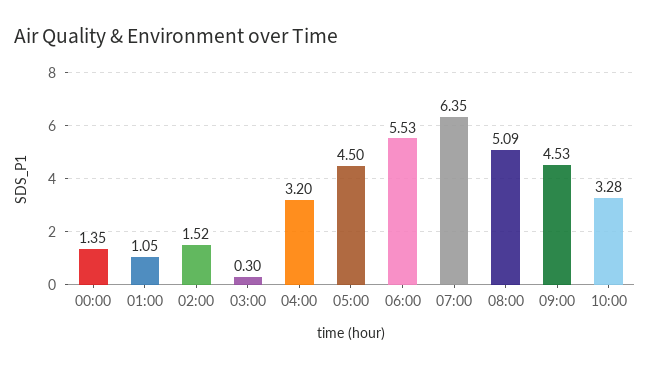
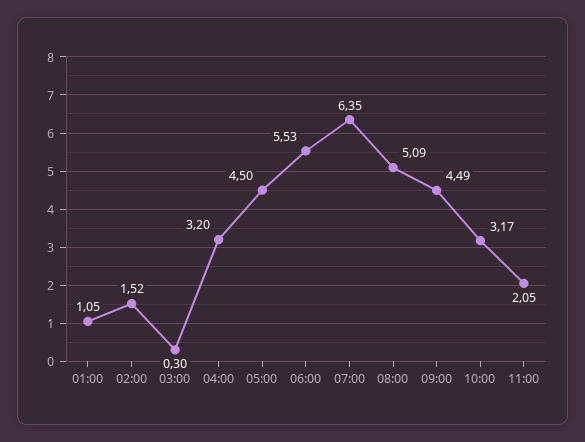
00:00: 1.35 -> none
09:00: 4.53 -> 4.49
10:00: 3.28 -> 3.17
11:00: none -> 2.05

